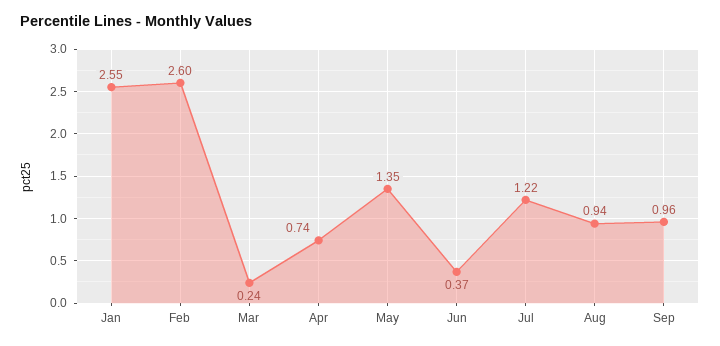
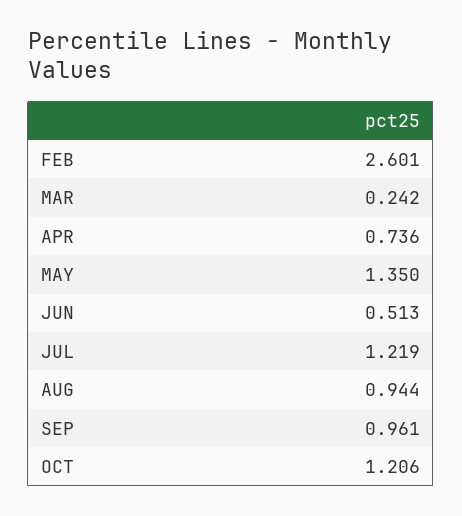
Jan: 2.55 -> none
Jun: 0.37 -> 0.513
OCT: none -> 1.206

